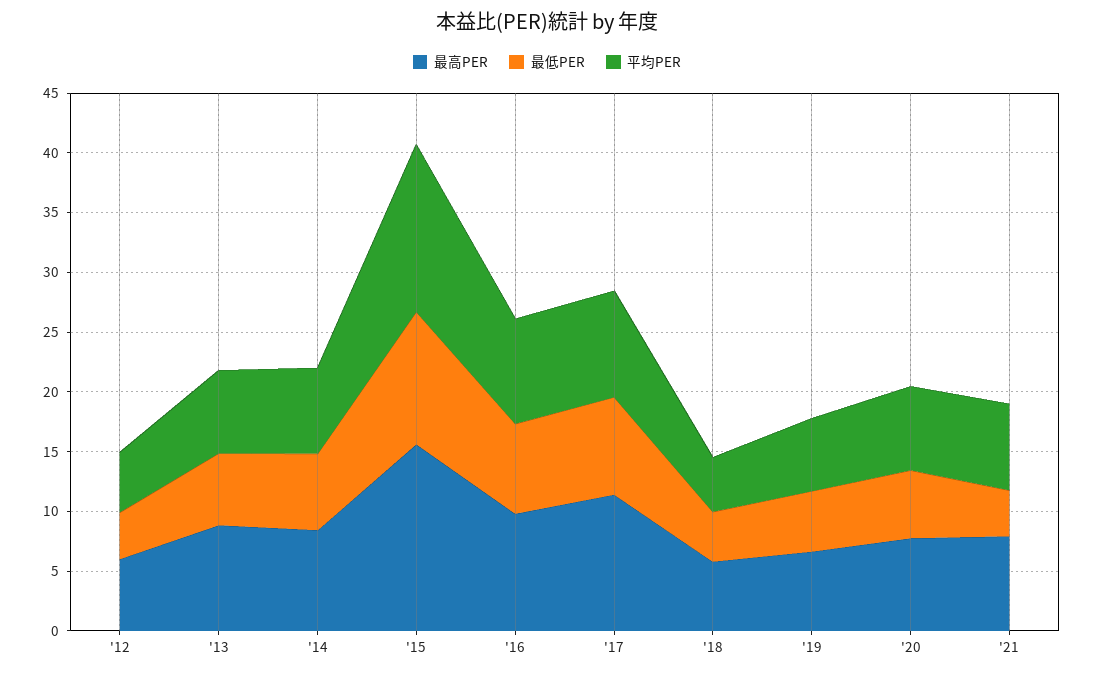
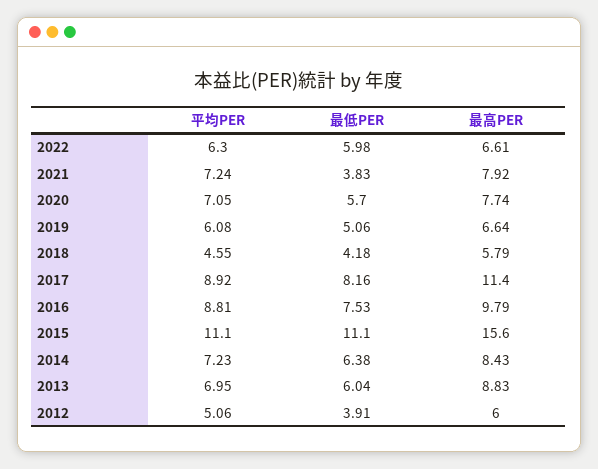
平均PER, '15: 14 -> 11.1
平均PER, 2022: none -> 6.3
最低PER, 2022: none -> 5.98
最高PER, 2022: none -> 6.61

